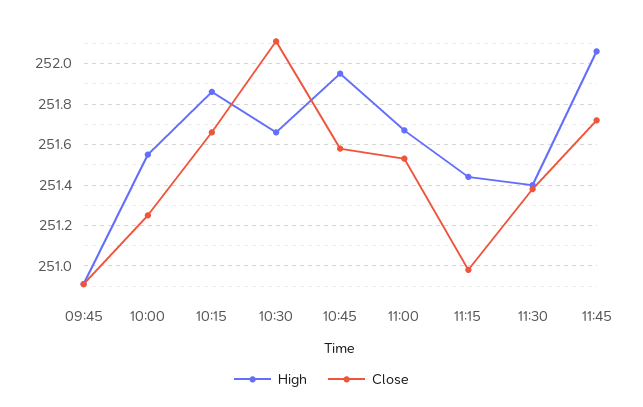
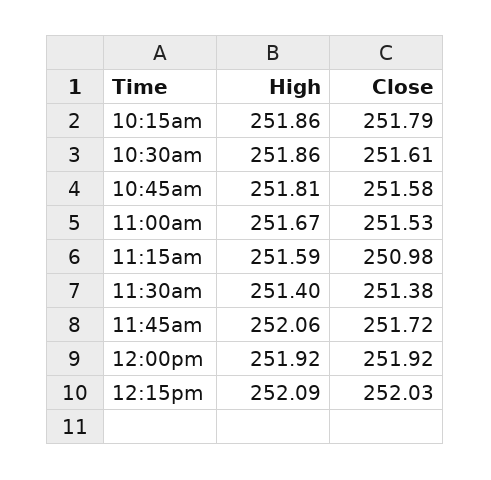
High, 09:45: 250.9 -> none
Close, 09:45: 250.9 -> none
High, 10:00: 251.55 -> none
Close, 10:00: 251.25 -> none
Close, 10:15: 251.65 -> 251.79
High, 10:30: 251.65 -> 251.86
Close, 10:30: 252.1 -> 251.61
High, 10:45: 251.95 -> 251.81
High, 11:15: 251.45 -> 251.59
High, 12:00pm: none -> 251.92
Close, 12:00pm: none -> 251.92
High, 12:15pm: none -> 252.09
Close, 12:15pm: none -> 252.03

